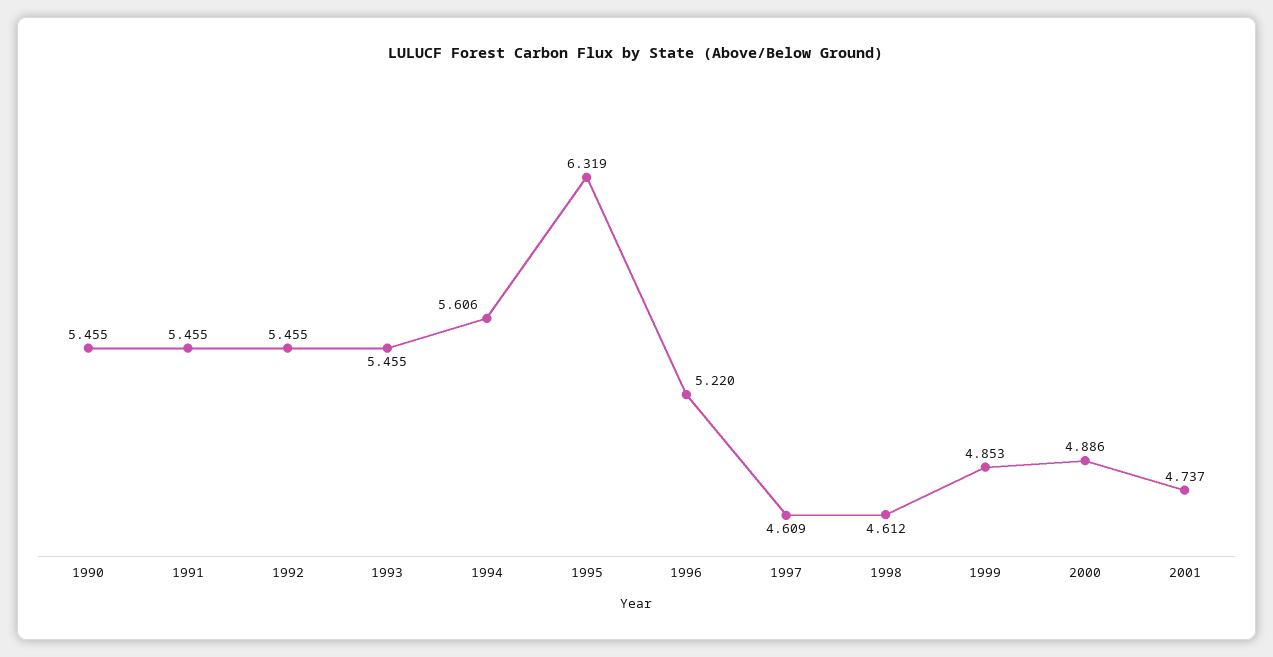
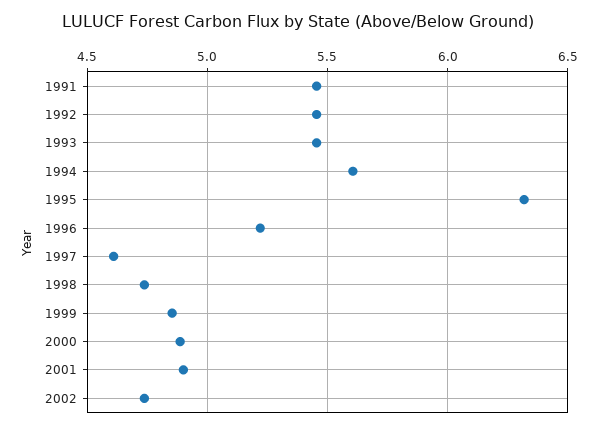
1990: 5.455 -> none
1998: 4.612 -> 4.75
2001: 4.737 -> 4.9
2002: none -> 4.75

